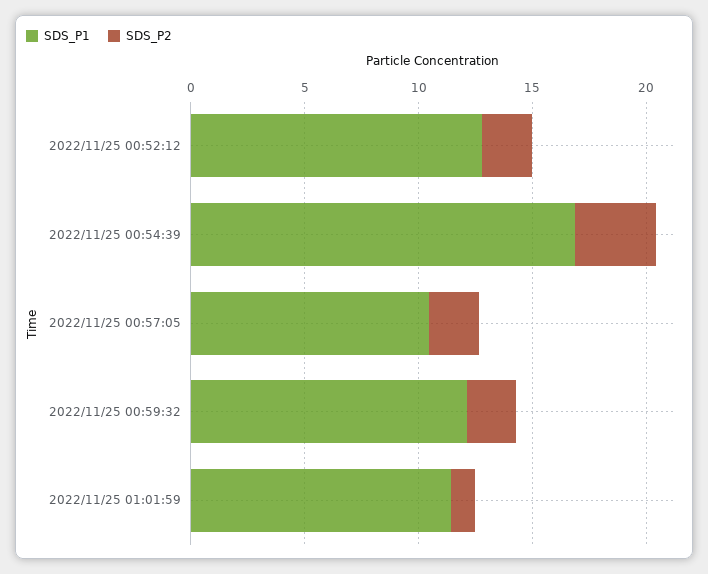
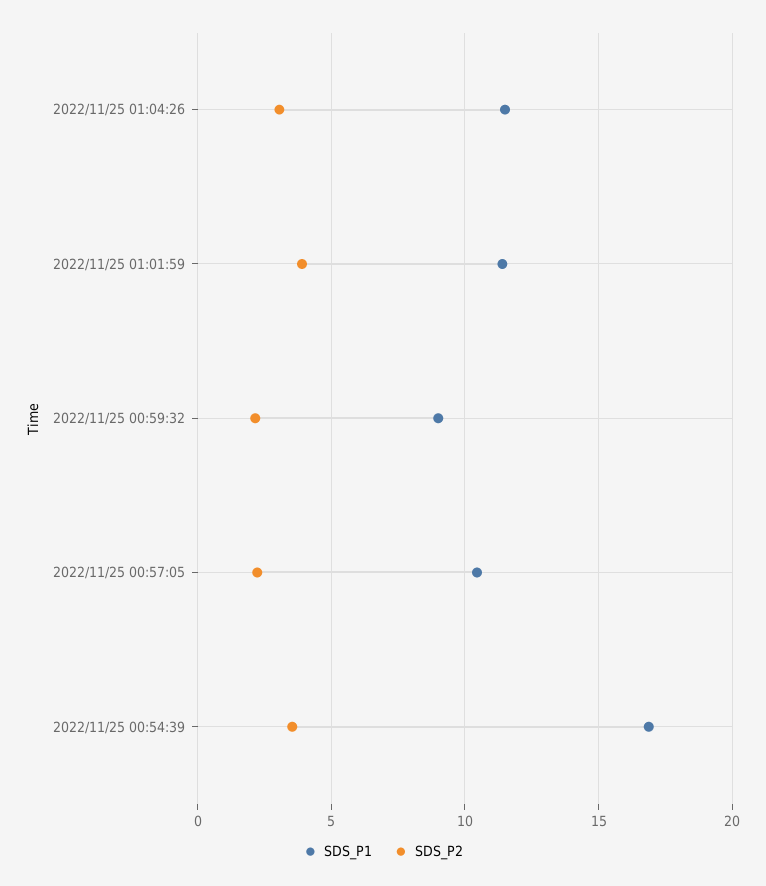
SDS_P1, 2022/11/25 00:52:12: 13 -> none
SDS_P2, 2022/11/25 00:52:12: 2 -> none
SDS_P1, 2022/11/25 00:59:32: 12 -> 9
SDS_P2, 2022/11/25 01:01:59: 1 -> 4
SDS_P1, 2022/11/25 01:04:26: none -> 11.5
SDS_P2, 2022/11/25 01:04:26: none -> 3

